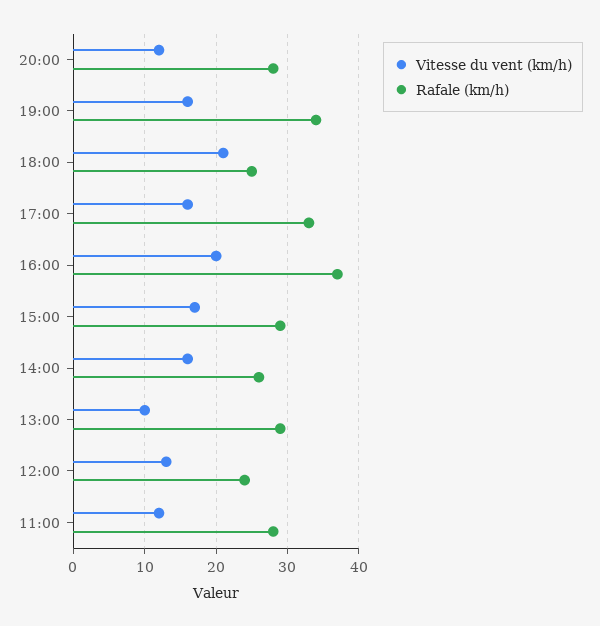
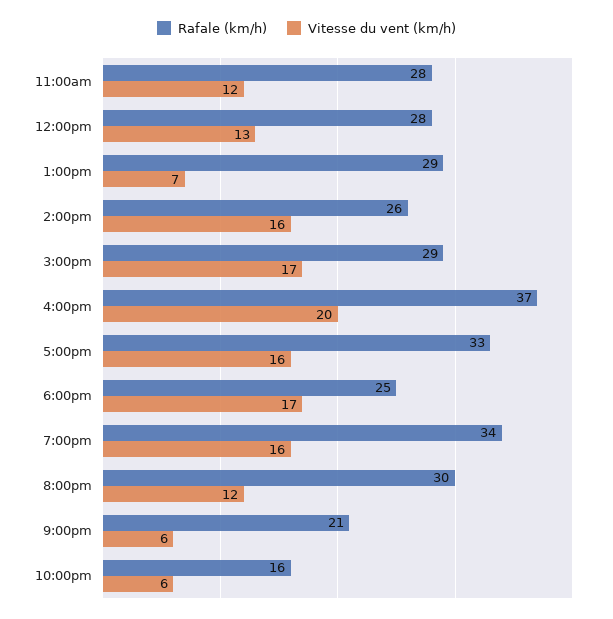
Rafale (km/h), 20:00: 28 -> 30
Vitesse du vent (km/h), 18:00: 21 -> 17
Vitesse du vent (km/h), 13:00: 10 -> 7
Rafale (km/h), 12:00: 24 -> 28
Rafale (km/h), 9:00pm: none -> 21
Vitesse du vent (km/h), 9:00pm: none -> 6
Rafale (km/h), 10:00pm: none -> 16
Vitesse du vent (km/h), 10:00pm: none -> 6

